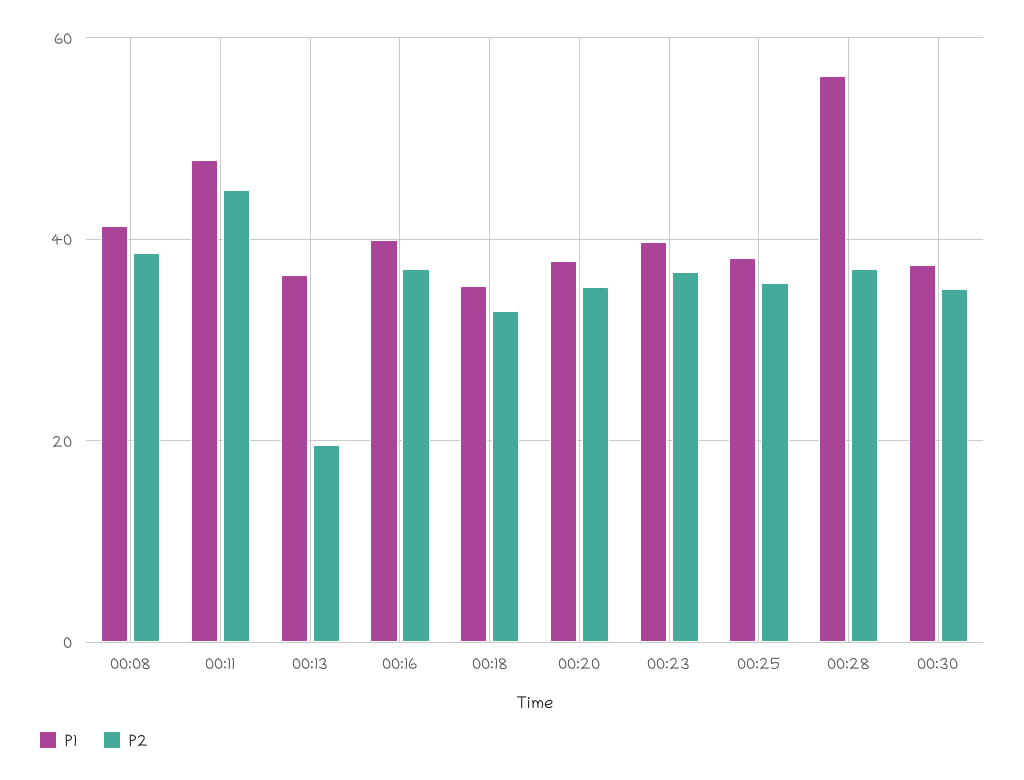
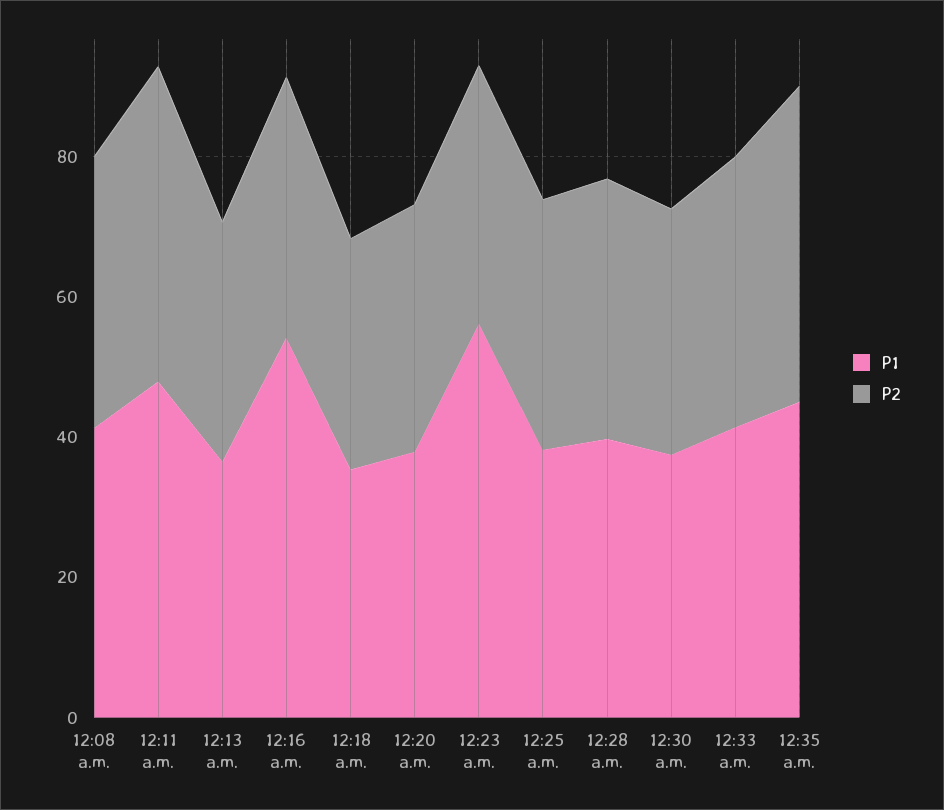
P2, 00:13: 20 -> 35
P1, 00:16: 40 -> 55
P1, 00:23: 40 -> 55
P1, 00:28: 56 -> 40
P1, 12:33 a.m.: none -> 40
P2, 12:33 a.m.: none -> 40
P1, 12:35 a.m.: none -> 45
P2, 12:35 a.m.: none -> 45

